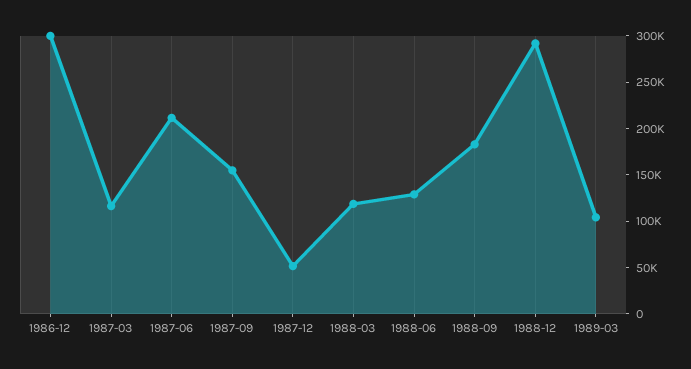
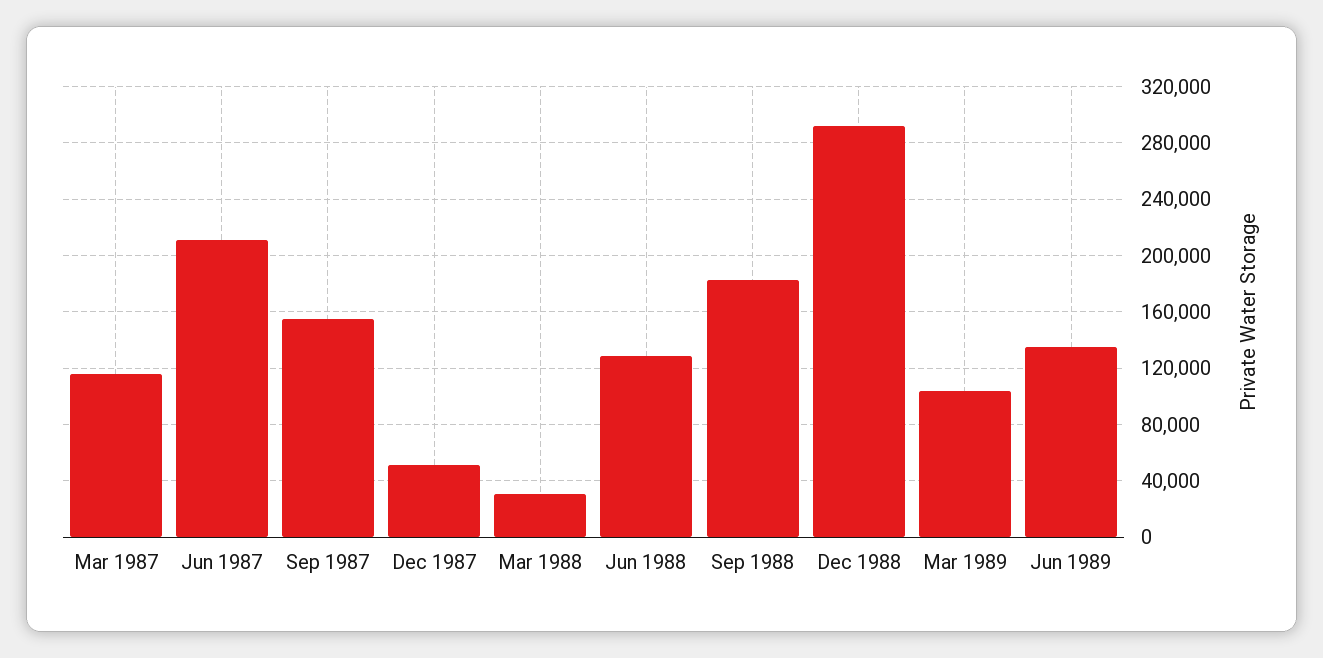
1986-12: 300000 -> none
1988-03: 120000 -> 30000
Jun 1989: none -> 135000

